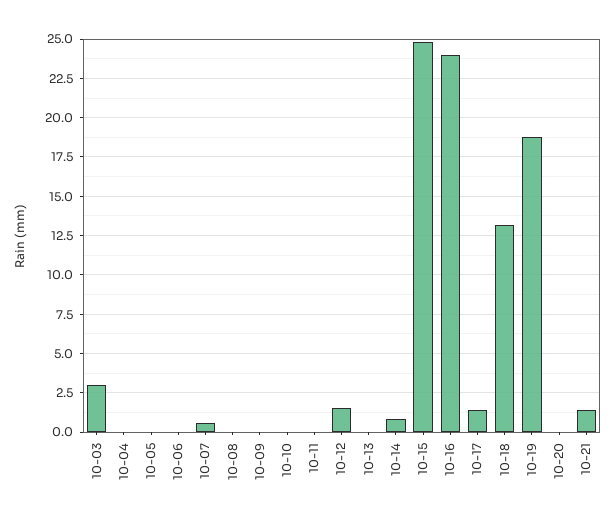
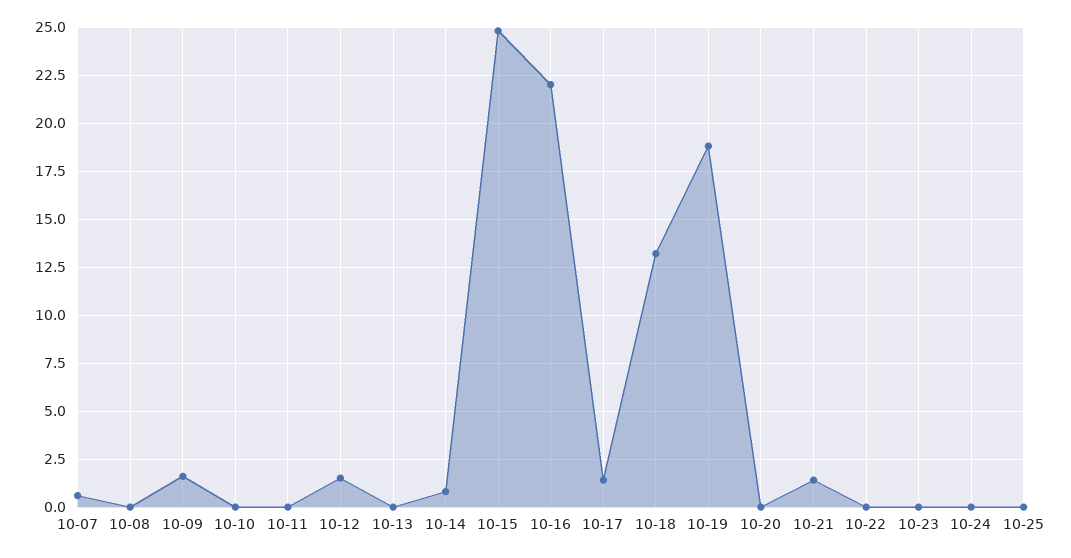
10-03: 3 -> none
10-04: 0 -> none
10-05: 0 -> none
10-06: 0 -> none
10-09: 0 -> 1.5
10-16: 24 -> 22
10-22: none -> 0
10-23: none -> 0
10-24: none -> 0
10-25: none -> 0

